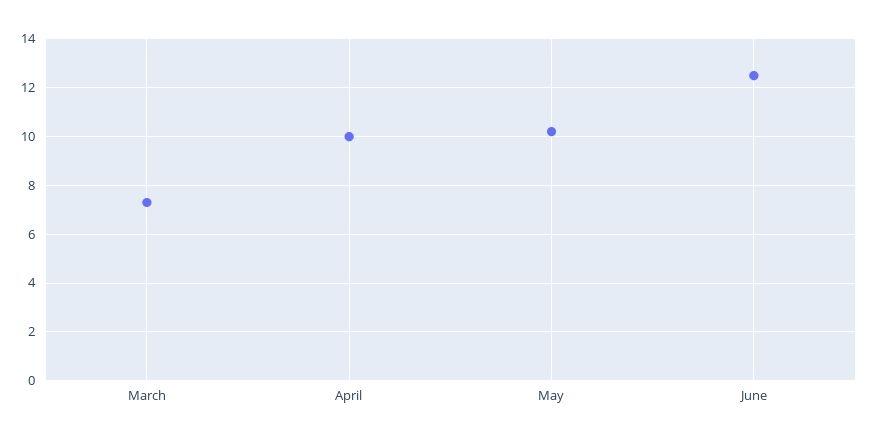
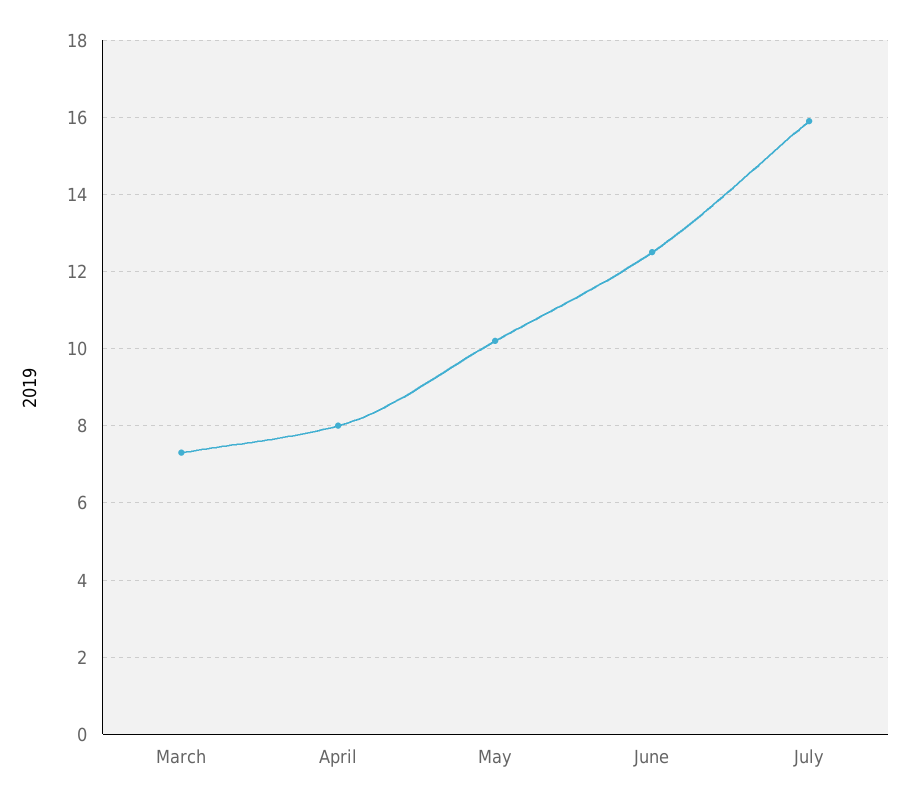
April: 10 -> 8
July: none -> 16

